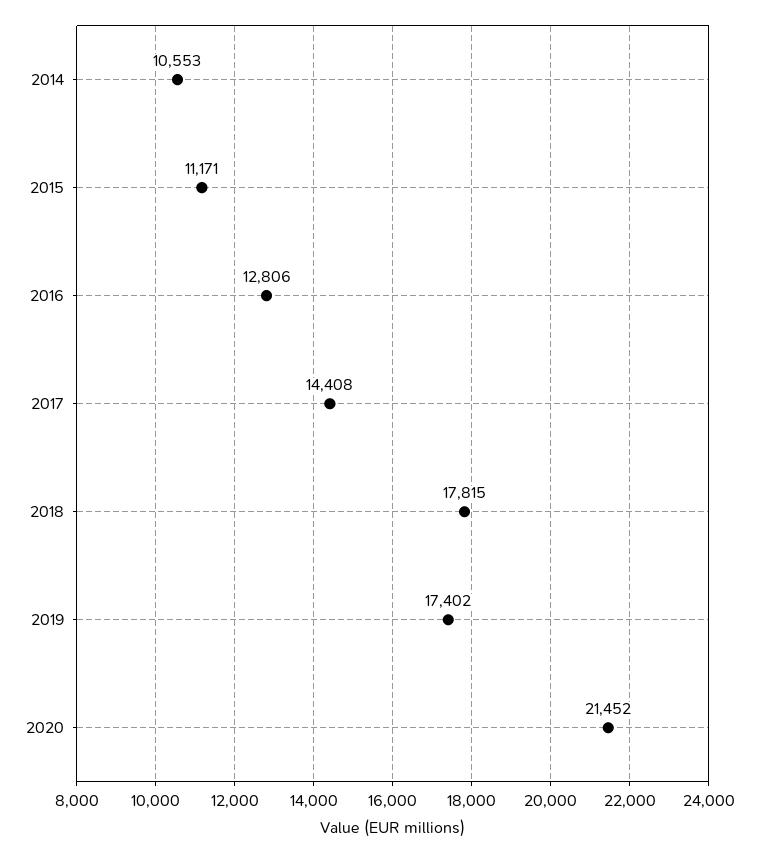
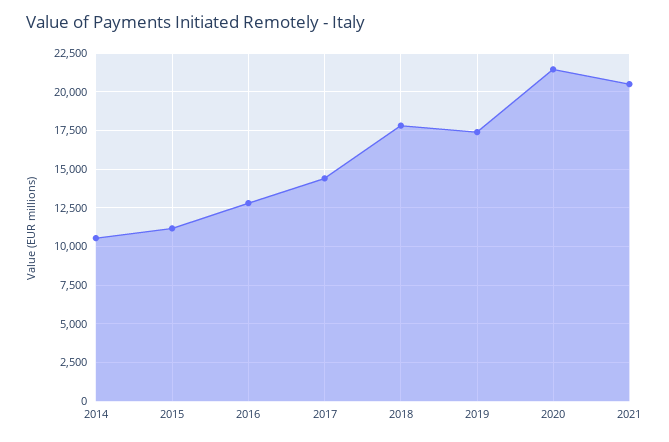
2021: none -> 20500

